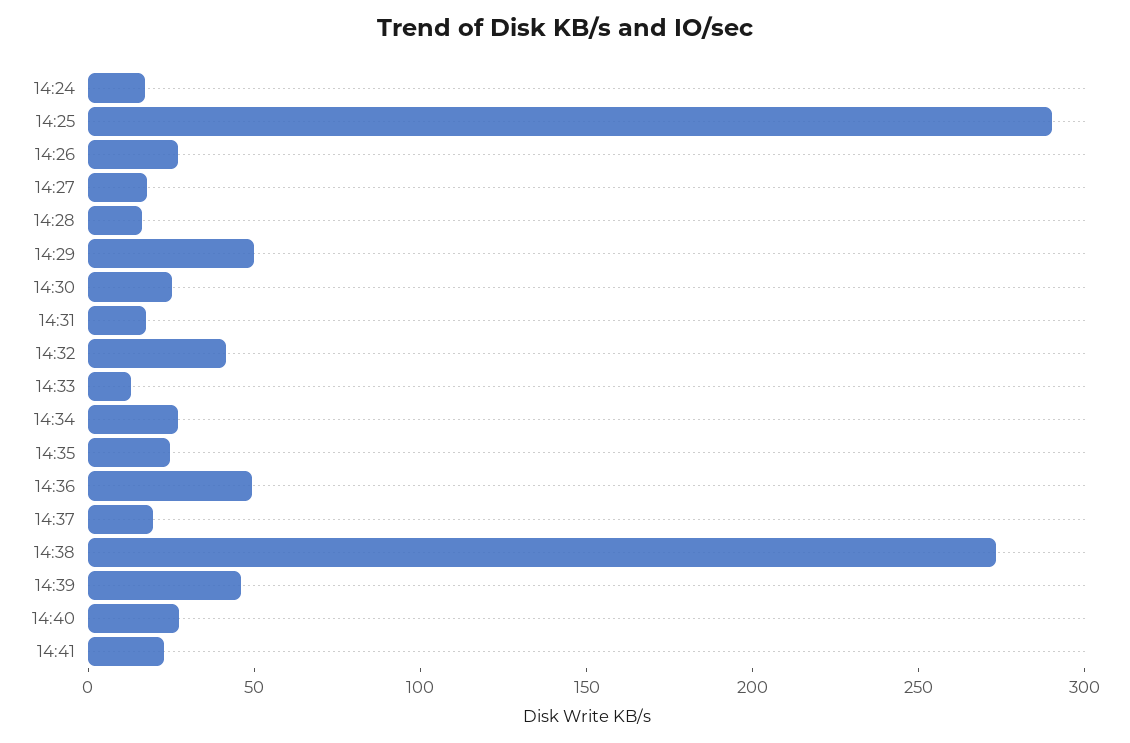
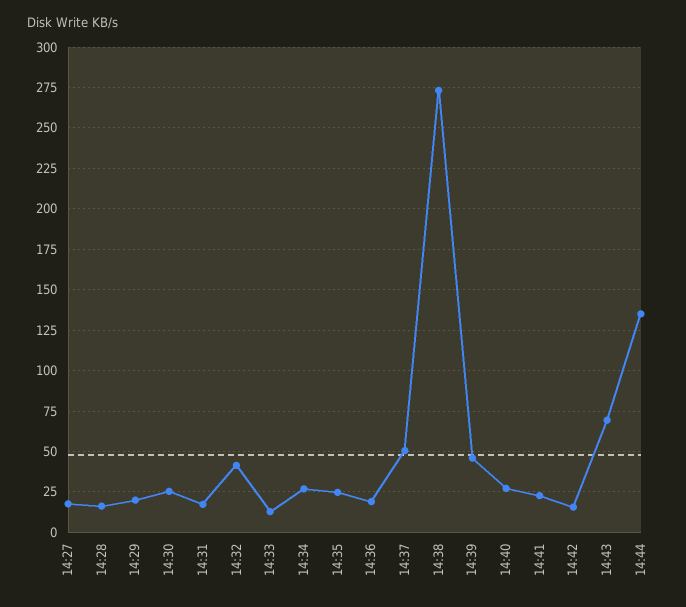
14:24: 20 -> none
14:25: 290 -> none
14:26: 30 -> none
14:29: 50 -> 20
14:36: 50 -> 20
14:37: 20 -> 50
14:42: none -> 15
14:43: none -> 70
14:44: none -> 135

